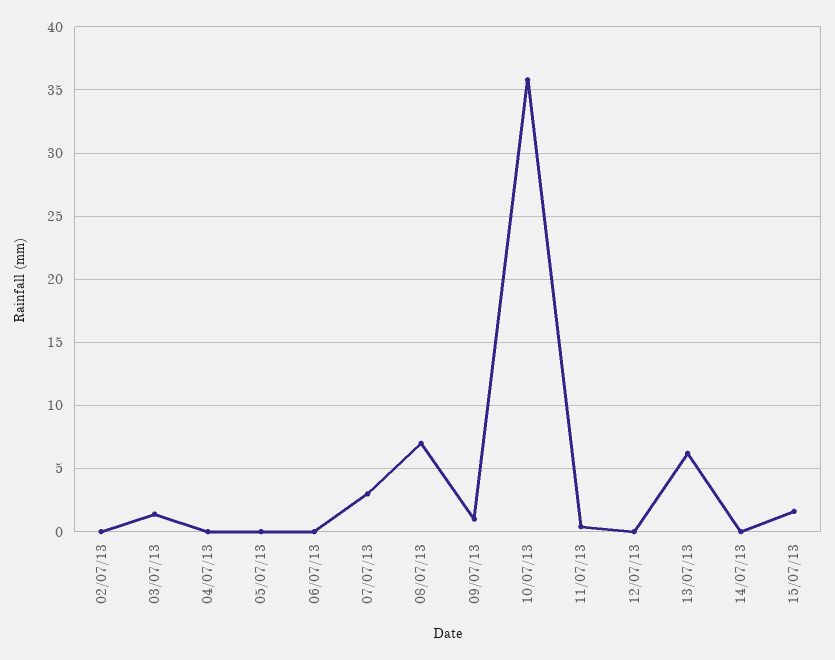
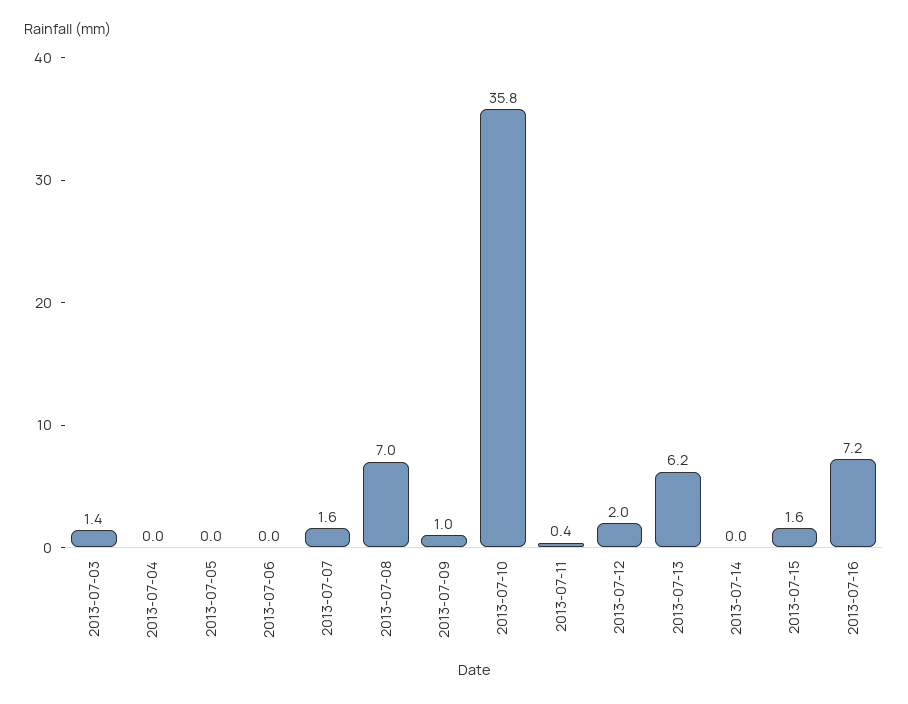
02/07/13: 0 -> none
07/07/13: 3 -> 1.6
12/07/13: 0 -> 2
2013-07-16: none -> 7.2

